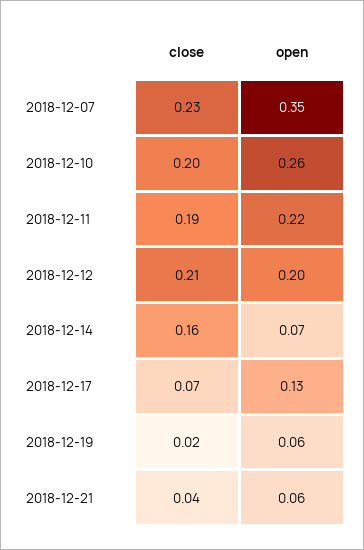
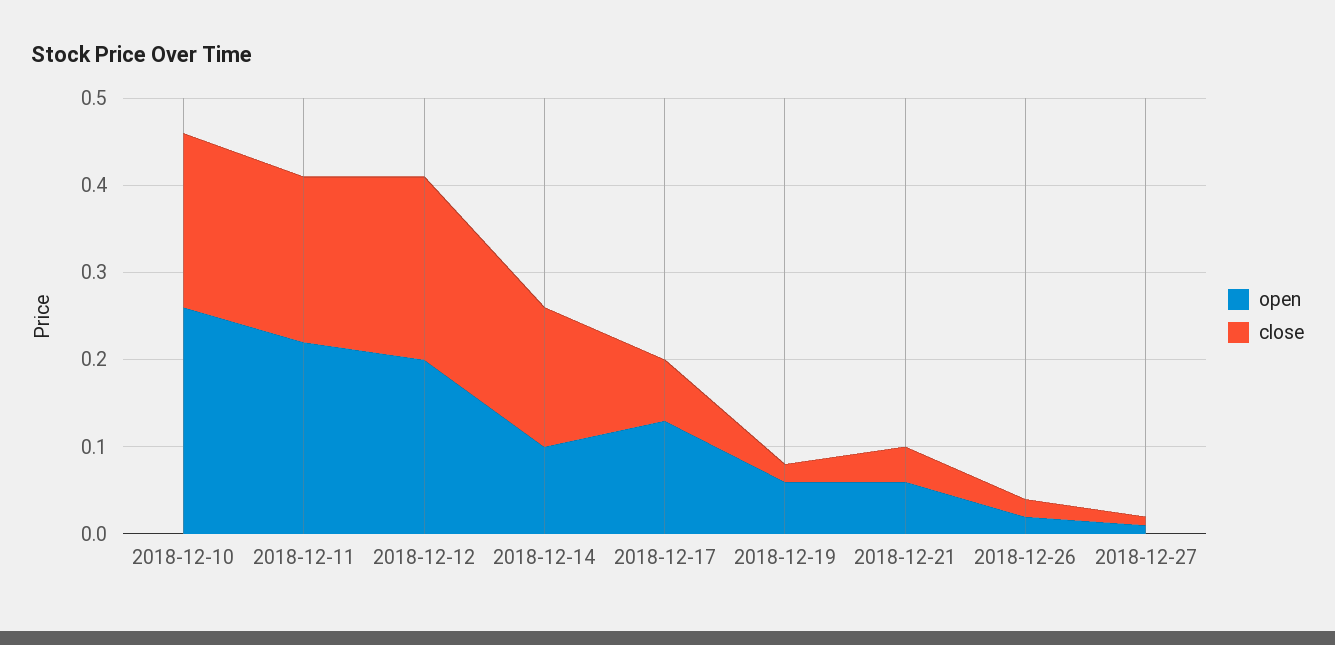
close, 2018-12-07: 0.23 -> none
open, 2018-12-07: 0.35 -> none
open, 2018-12-14: 0.07 -> 0.1
open, 2018-12-26: none -> 0.02
close, 2018-12-26: none -> 0.02
open, 2018-12-27: none -> 0.01
close, 2018-12-27: none -> 0.01

